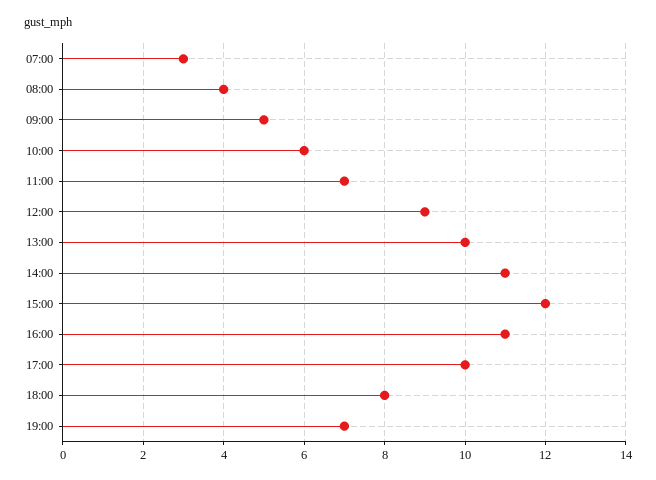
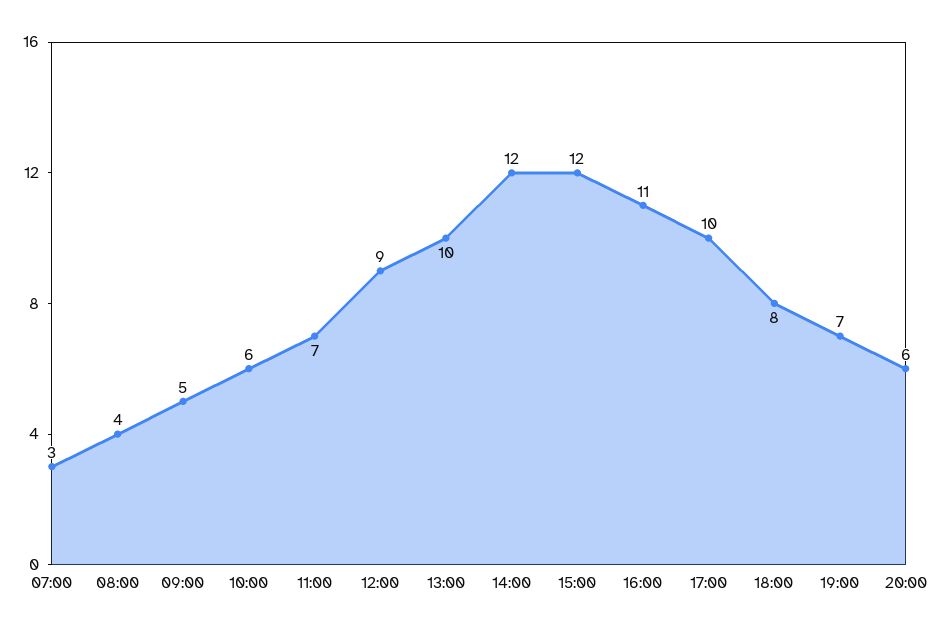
14:00: 11 -> 12
20:00: none -> 6

